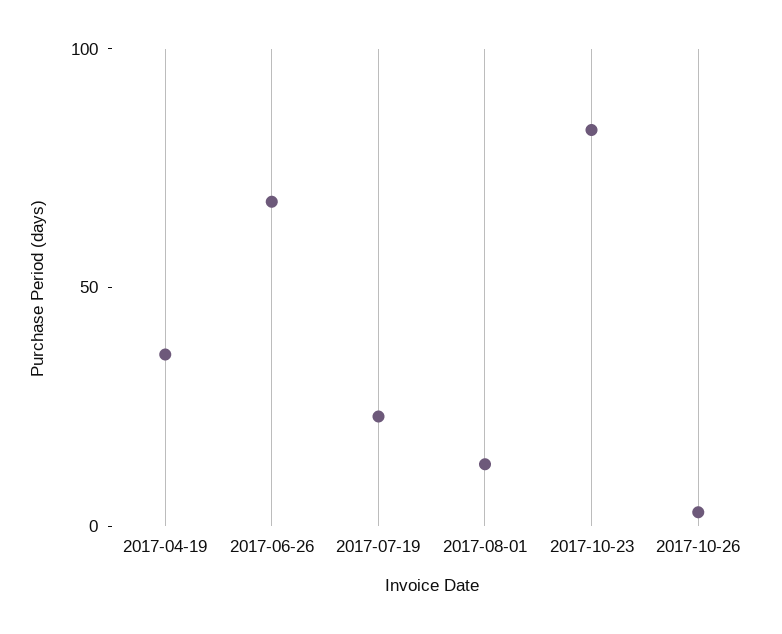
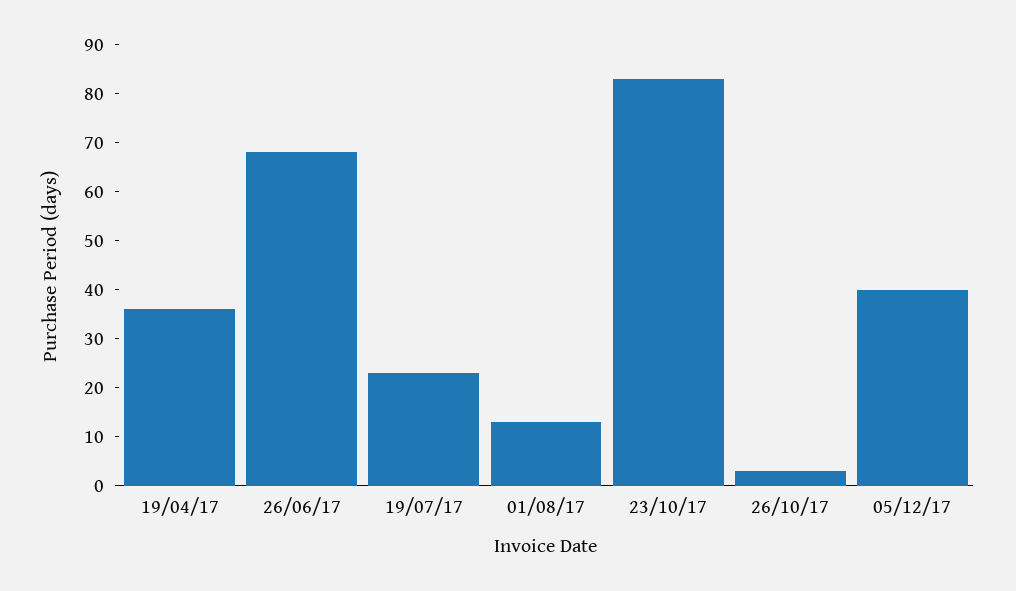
05/12/17: none -> 40

